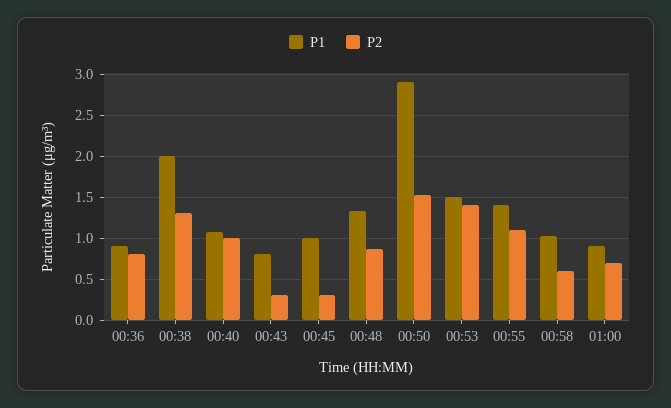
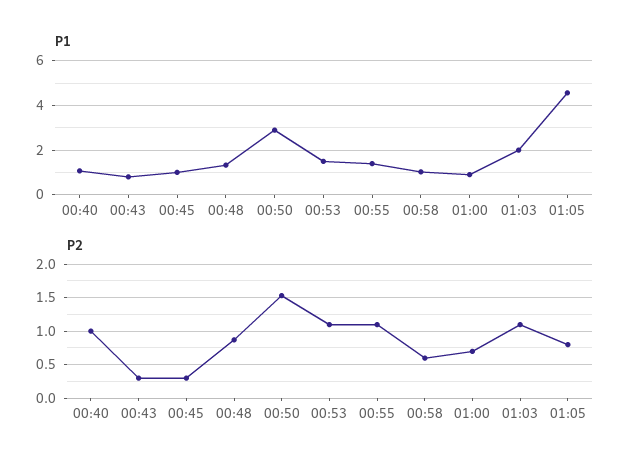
P1, 00:36: 0.9 -> none
P2, 00:36: 0.8 -> none
P1, 00:38: 2 -> none
P2, 00:38: 1.3 -> none
P2, 00:53: 1.4 -> 1.1
P1, 01:03: none -> 2
P1, 01:05: none -> 4.5
P2, 01:03: none -> 1.1
P2, 01:05: none -> 0.8

